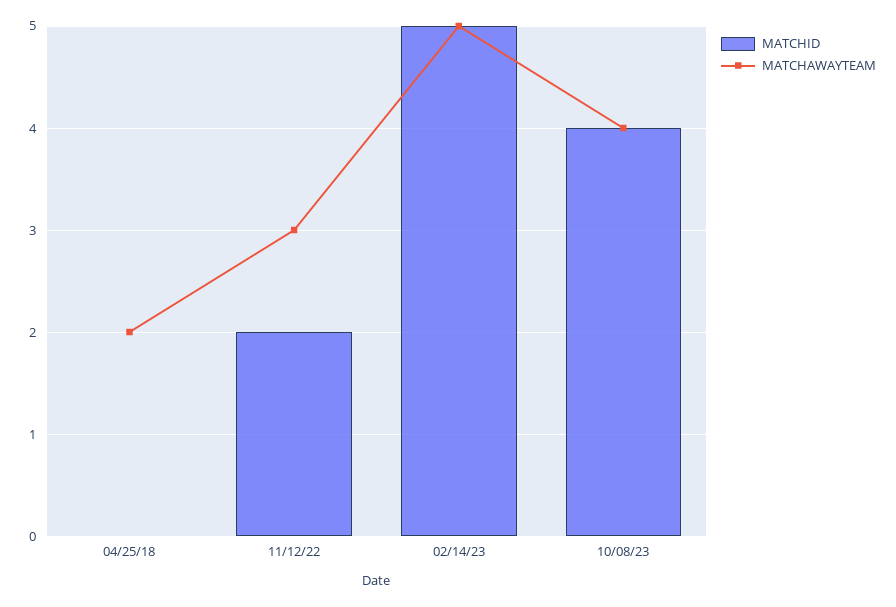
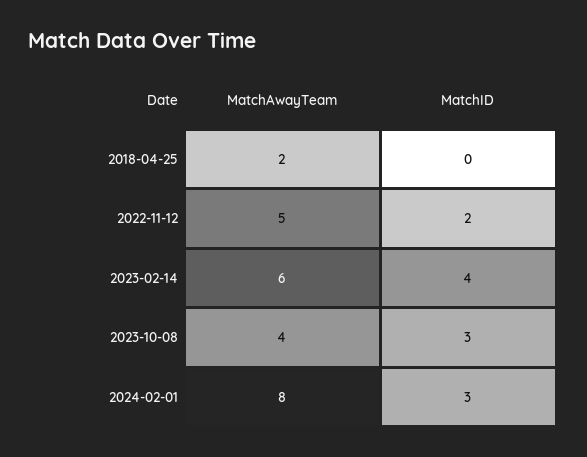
MATCHAWAYTEAM, 11/12/22: 3 -> 5
MATCHID, 02/14/23: 5 -> 4
MATCHAWAYTEAM, 02/14/23: 5 -> 6
MATCHID, 10/08/23: 4 -> 3
MATCHAWAYTEAM, 2024-02-01: none -> 8
MATCHID, 2024-02-01: none -> 3

